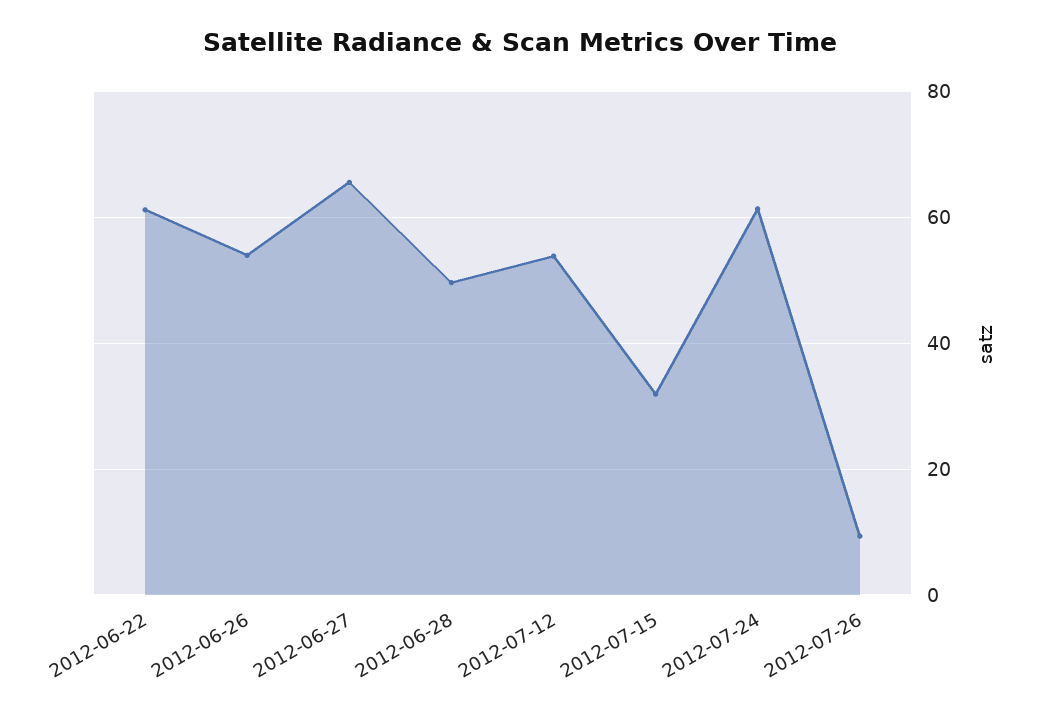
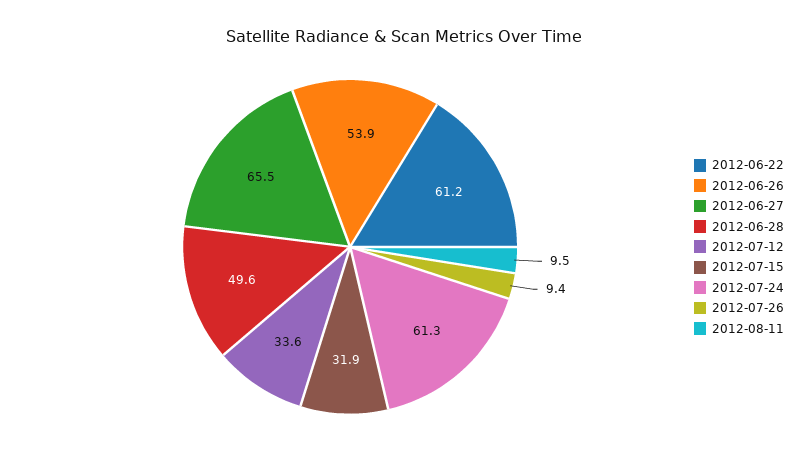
2012-07-12: 54 -> 33.6
2012-08-11: none -> 9.5

